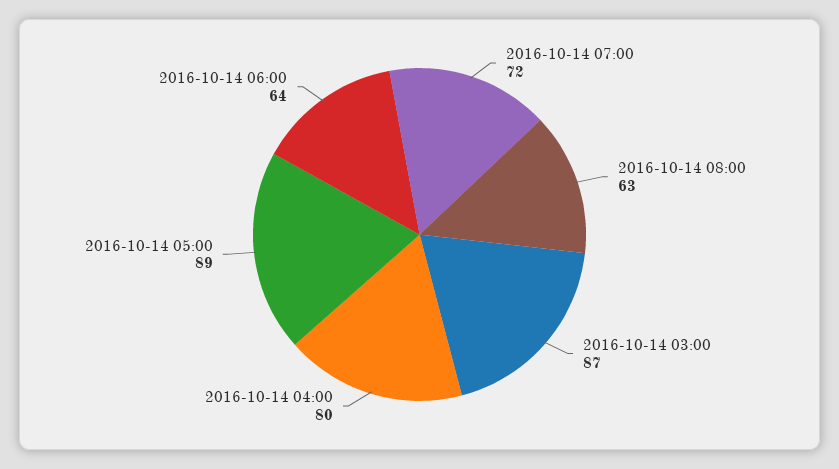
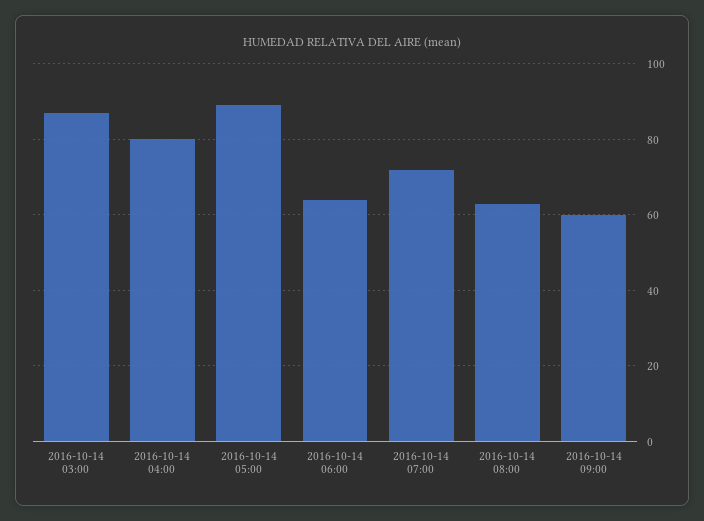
2016-10-14 09:00: none -> 60

